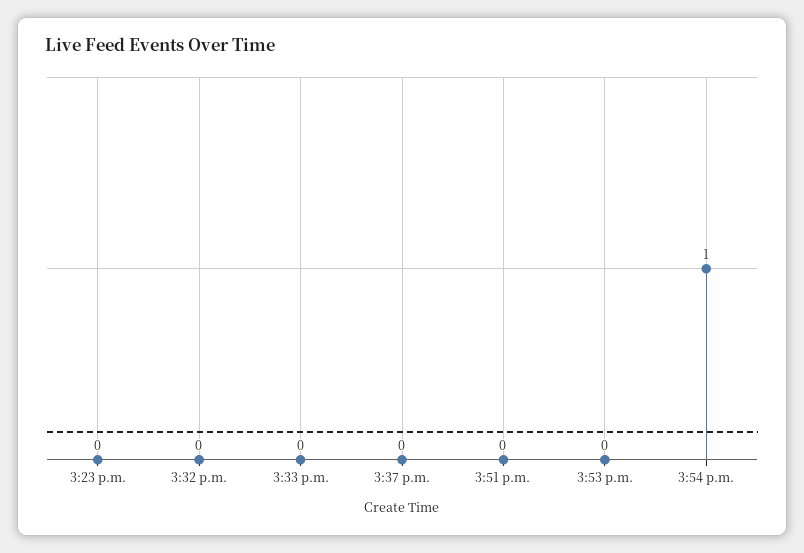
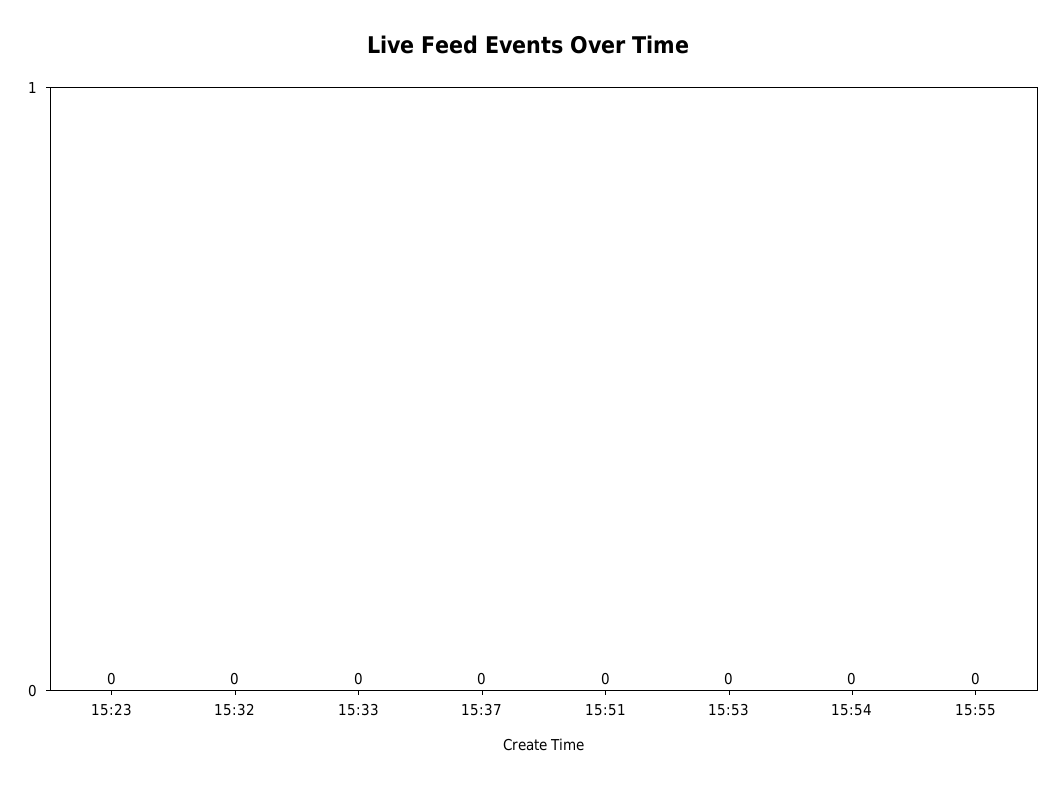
3:54 p.m.: 1 -> 0
15:55: none -> 0

